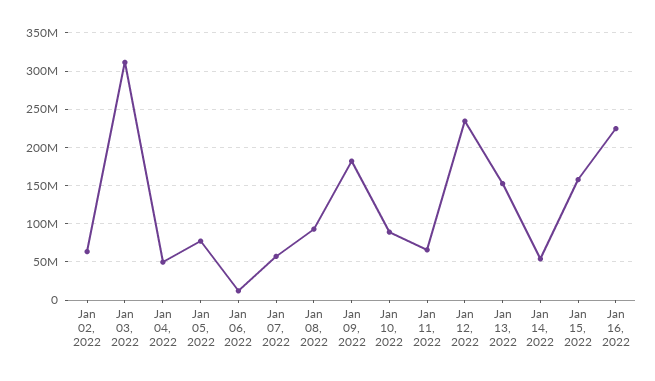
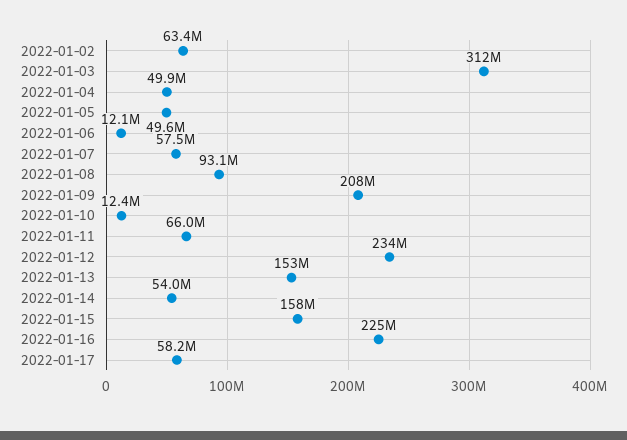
Jan 05, 2022: 80000000 -> 49600000
Jan 09, 2022: 180000000 -> 208000000
Jan 10, 2022: 90000000 -> 12400000
2022-01-17: none -> 58200000

